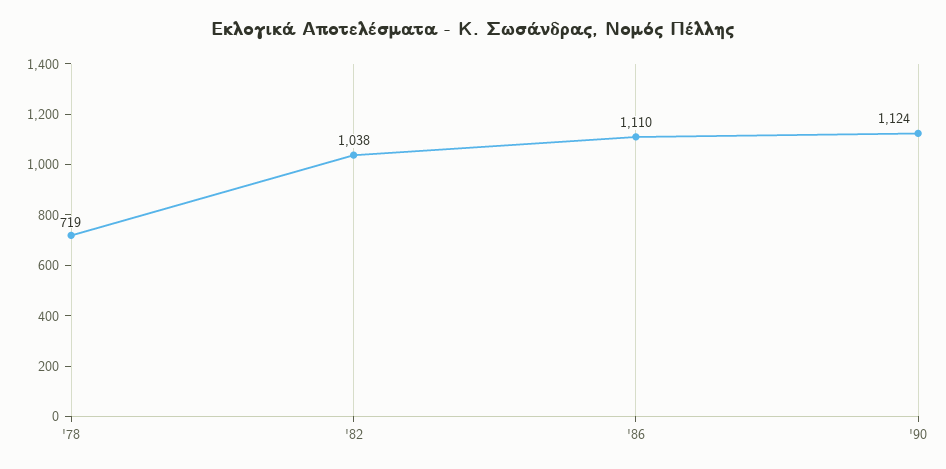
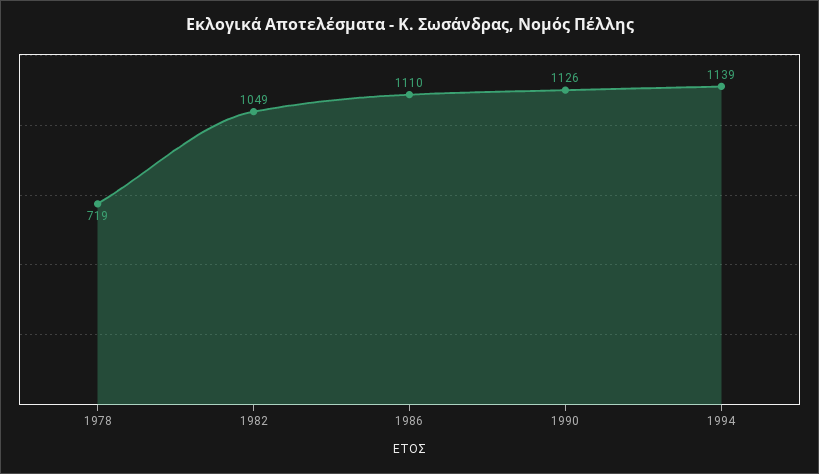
'82: 1038 -> 1049
'90: 1124 -> 1126
1994: none -> 1139

